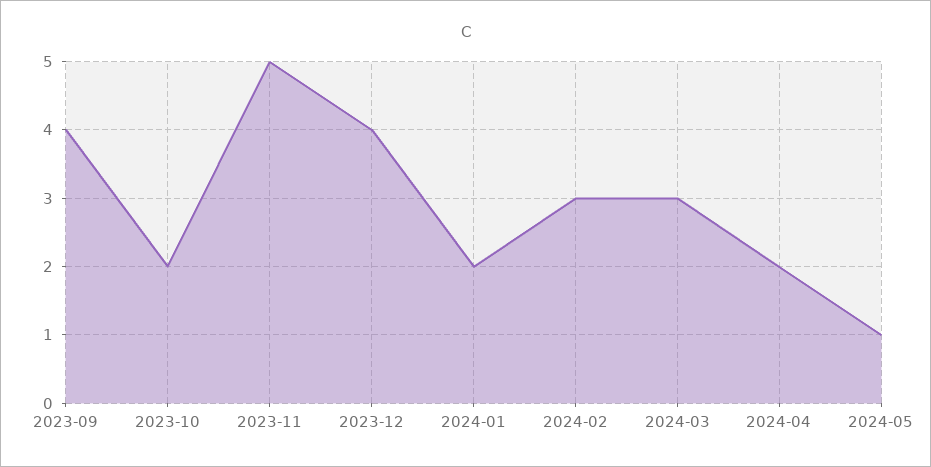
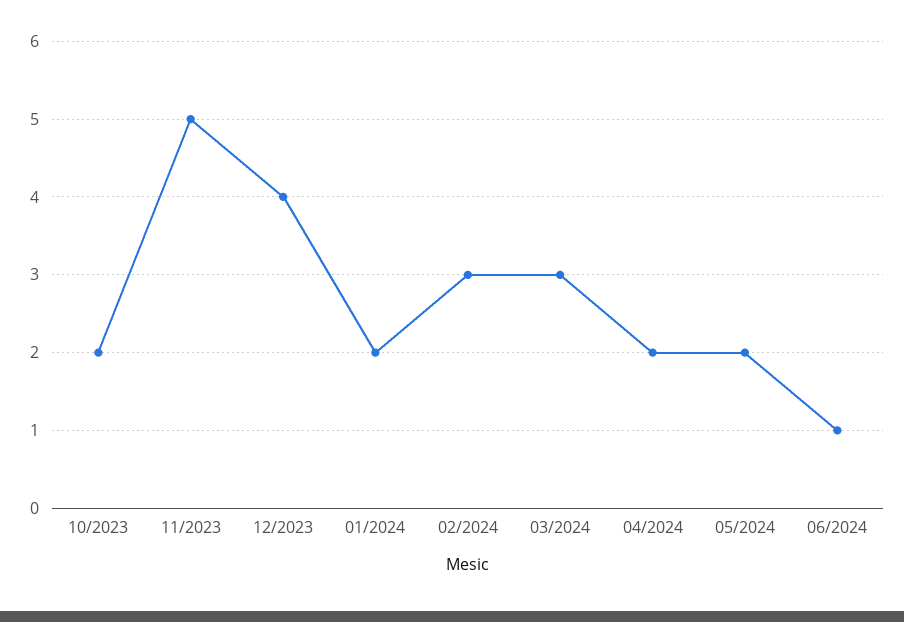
2023-09: 4 -> none
2024-05: 1 -> 2
06/2024: none -> 1

